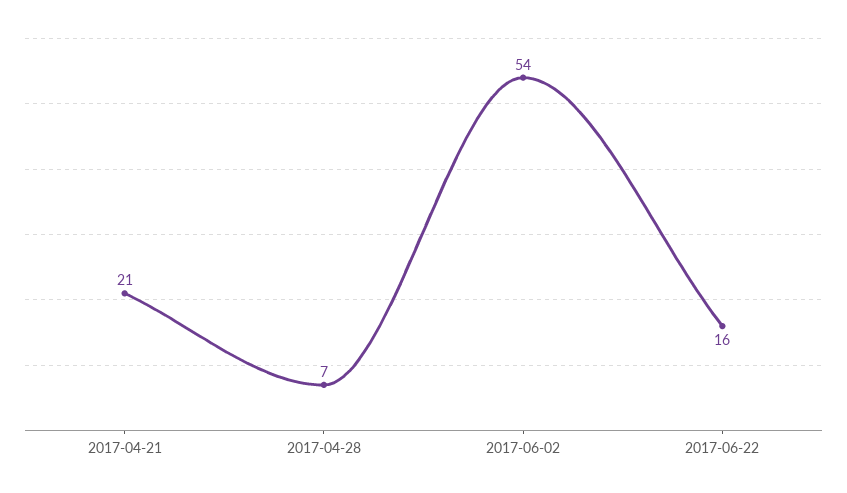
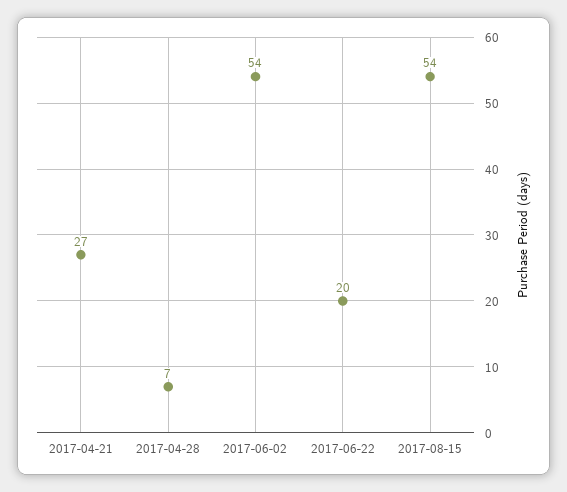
2017-04-21: 21 -> 27
2017-06-22: 16 -> 20
2017-08-15: none -> 54

